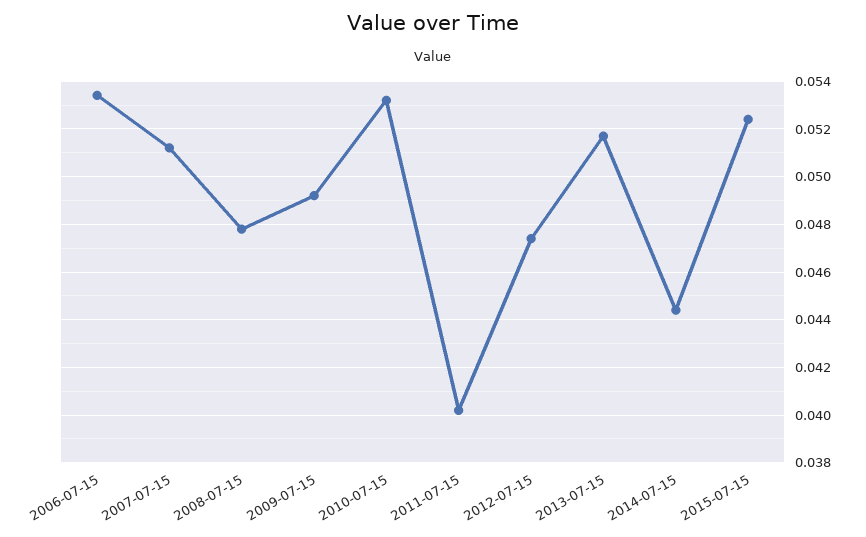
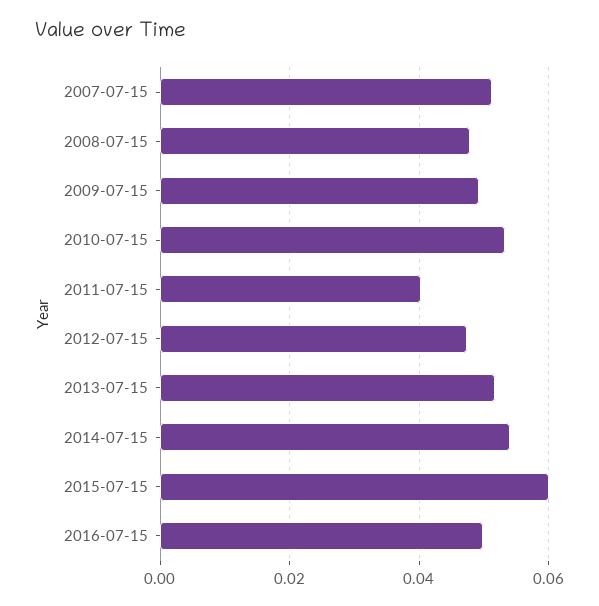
2006-07-15: 0.0535 -> none
2014-07-15: 0.0445 -> 0.054
2015-07-15: 0.0525 -> 0.06
2016-07-15: none -> 0.05

